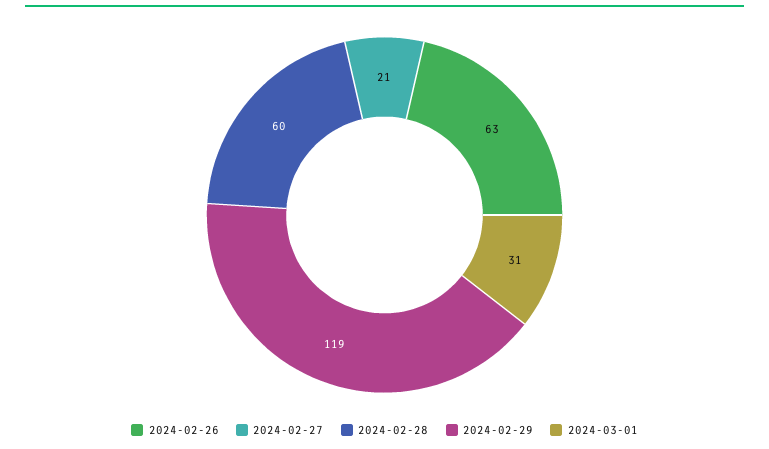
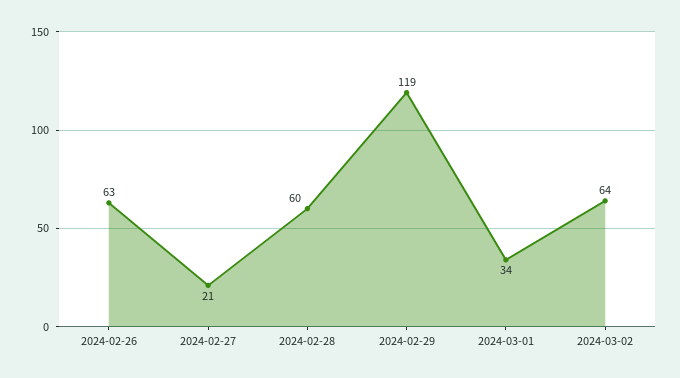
2024-03-01: 31 -> 34
2024-03-02: none -> 64

